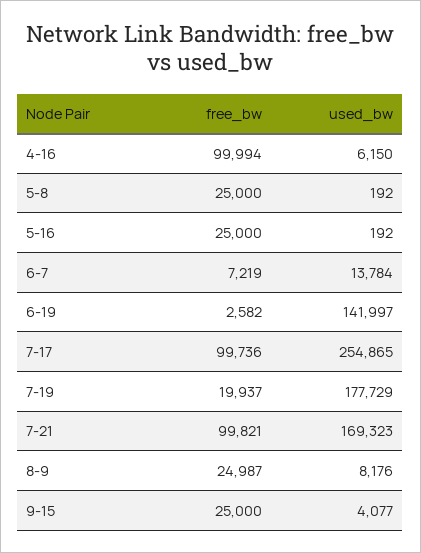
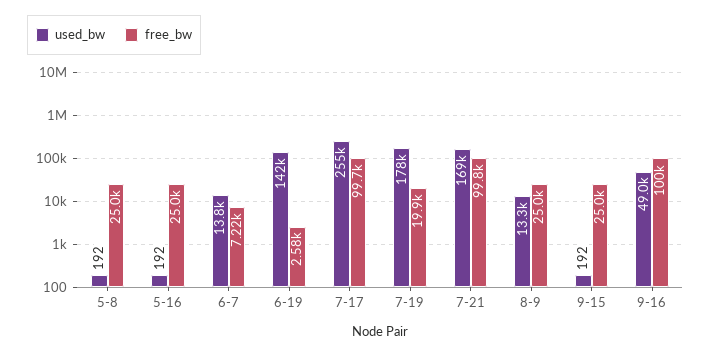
free_bw, 4-16: 99994 -> none
used_bw, 4-16: 6150 -> none
used_bw, 8-9: 8176 -> 13300
used_bw, 9-15: 4077 -> 192
used_bw, 9-16: none -> 49000
free_bw, 9-16: none -> 100000

